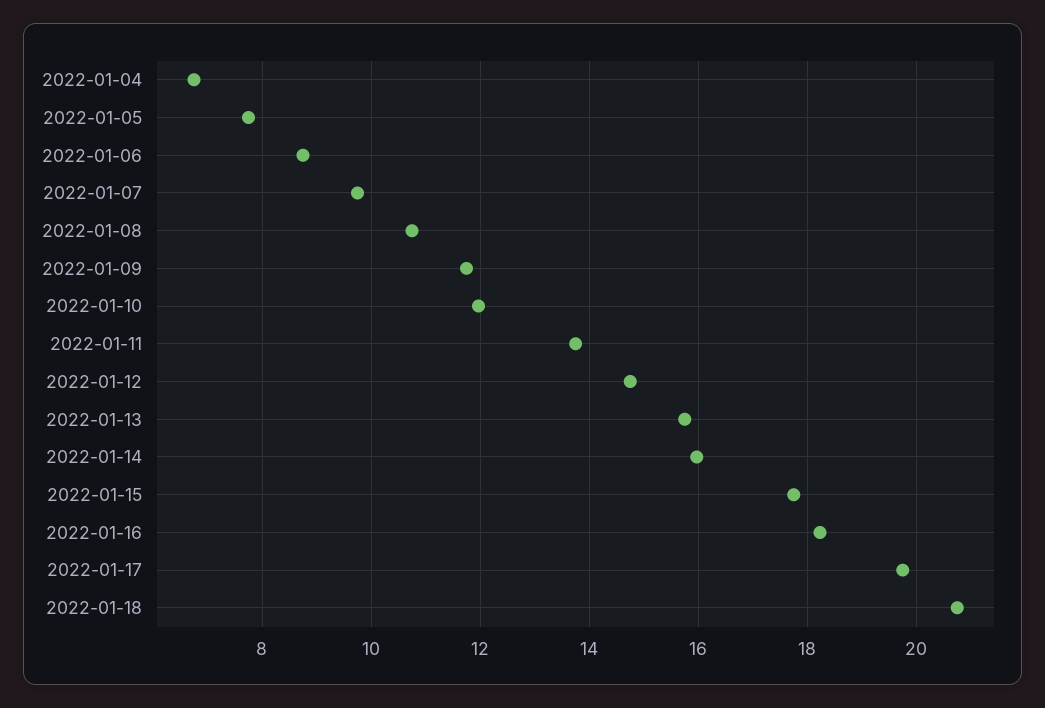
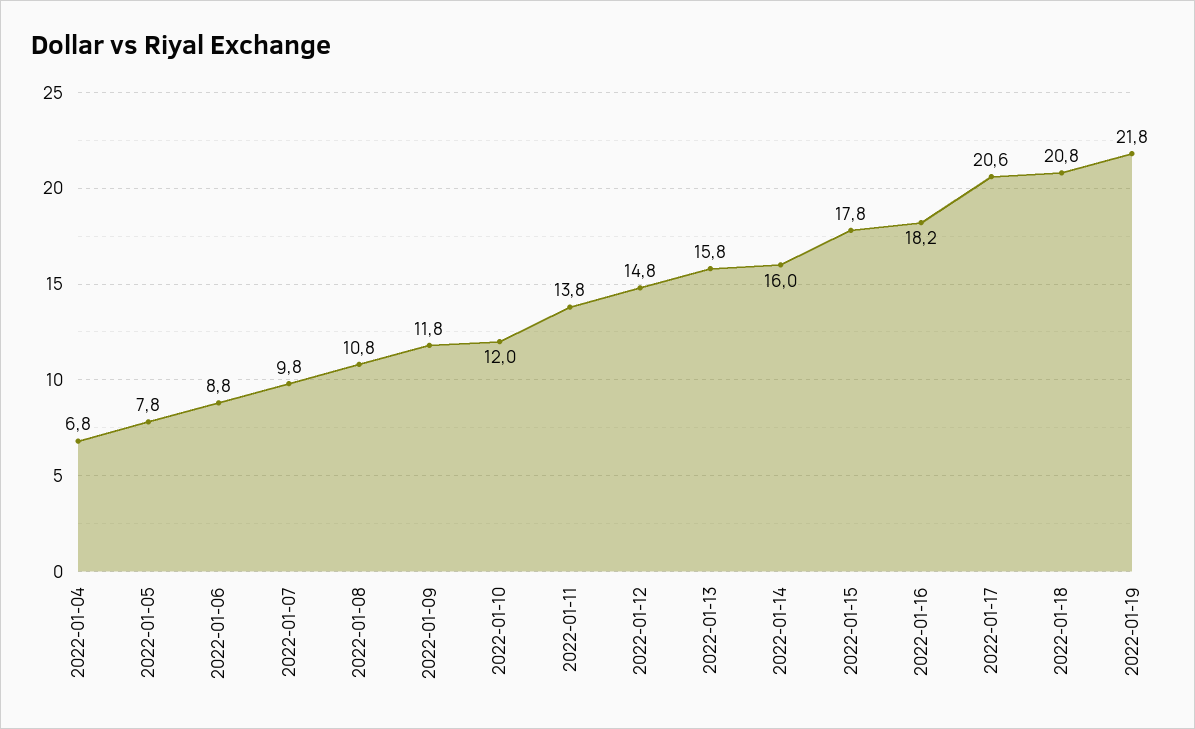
2022-01-17: 19.8 -> 20.6
2022-01-19: none -> 21.8

